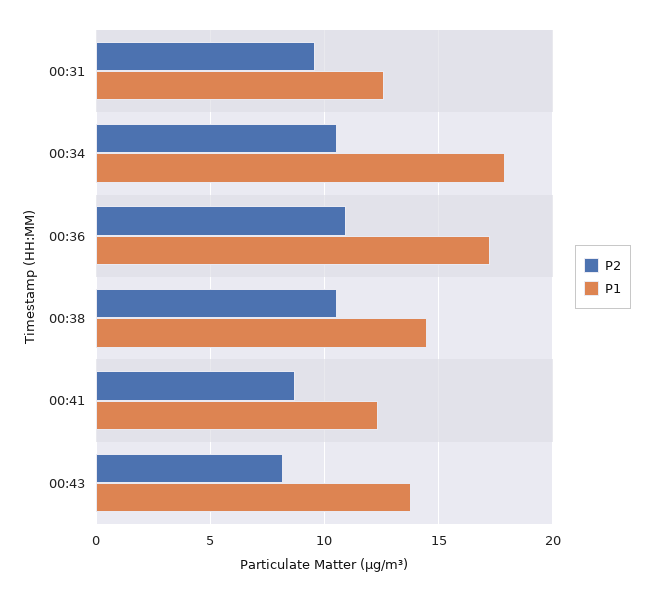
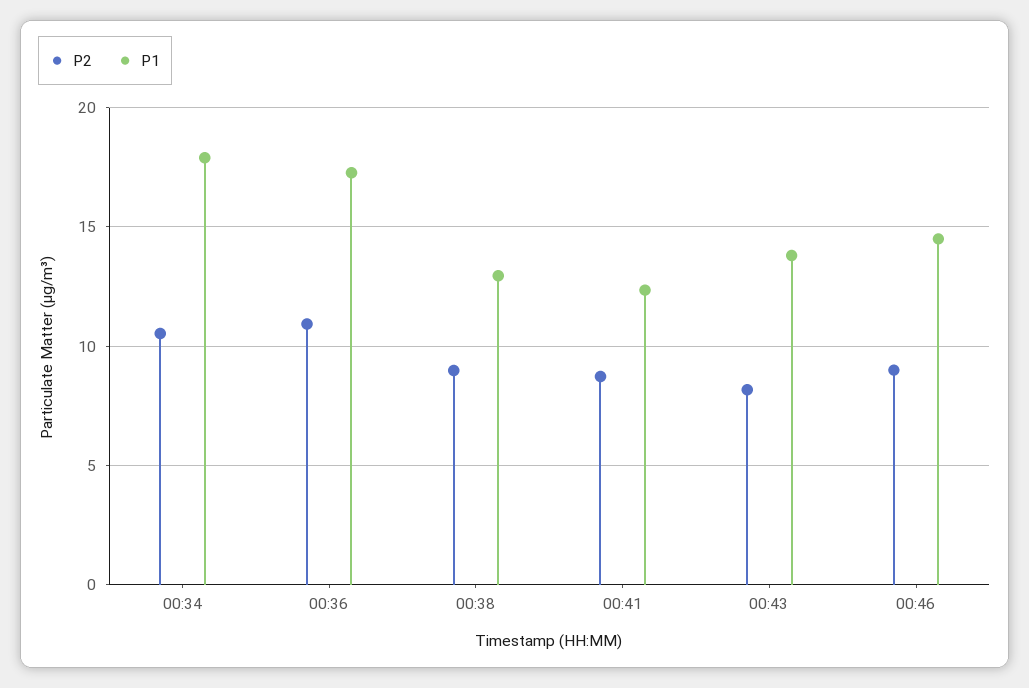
P2, 00:31: 9.5 -> none
P1, 00:31: 12.5 -> none
P2, 00:38: 10.5 -> 9
P1, 00:38: 14.5 -> 13
P2, 00:46: none -> 9
P1, 00:46: none -> 14.5

